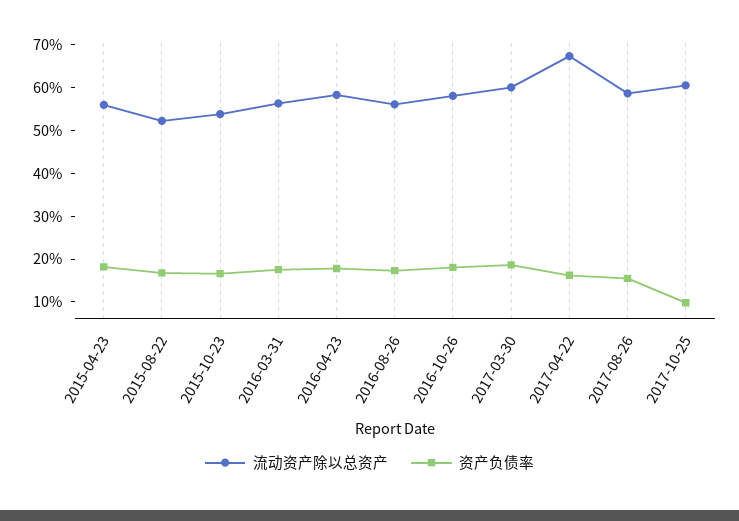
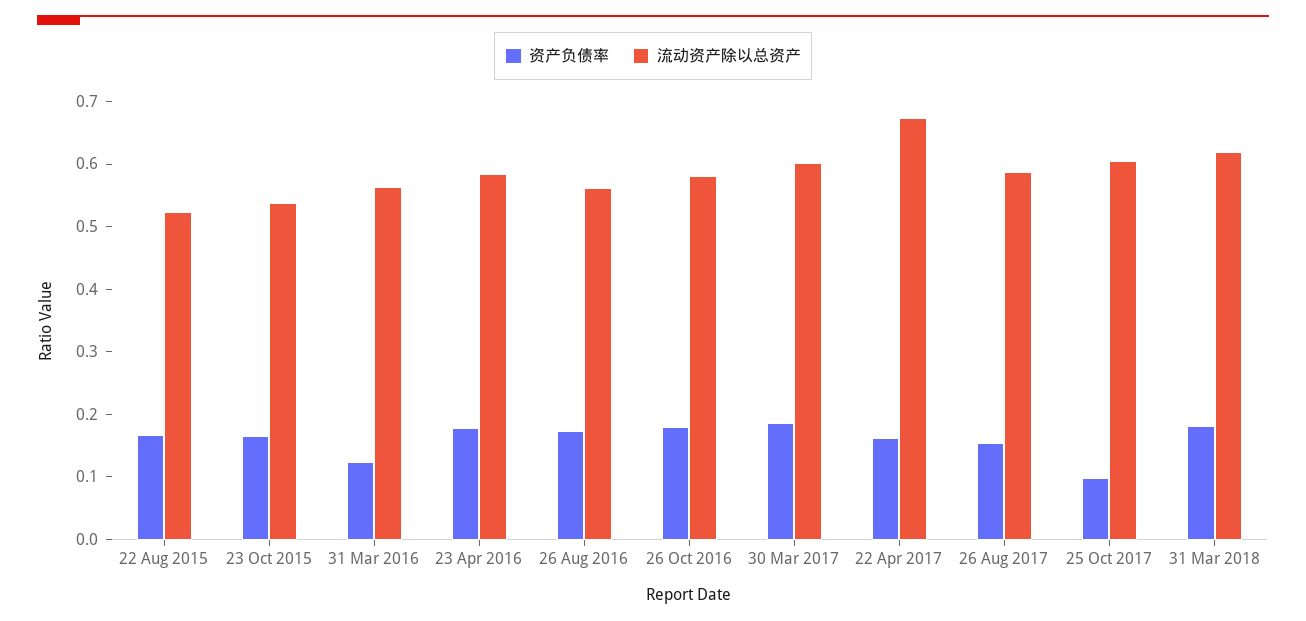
流动资产除以总资产, 2015-04-23: 0.56 -> none
资产负债率, 2015-04-23: 0.18 -> none
资产负债率, 2016-03-31: 0.18 -> 0.12
资产负债率, 31 Mar 2018: none -> 0.18
流动资产除以总资产, 31 Mar 2018: none -> 0.62

